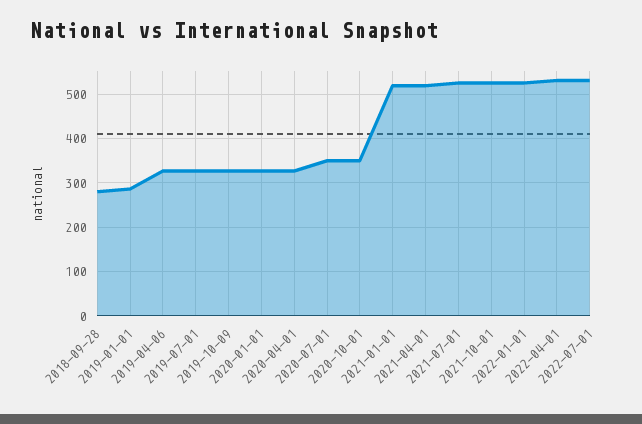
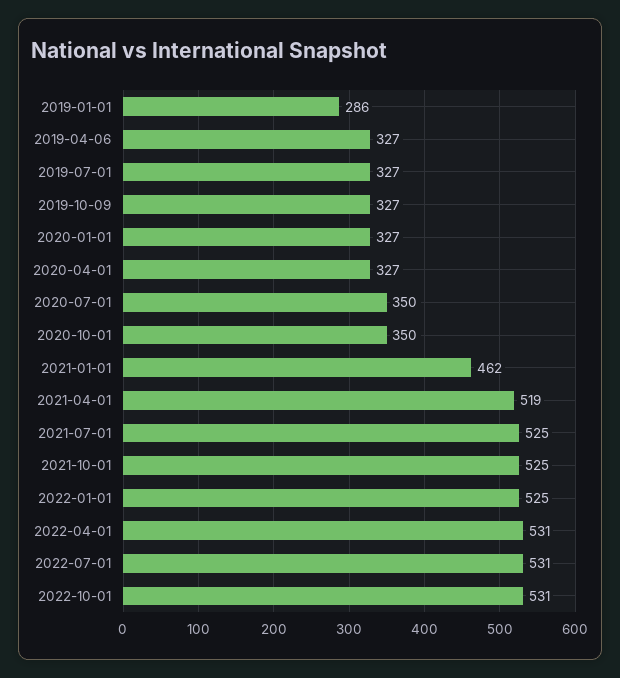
2018-09-28: 280 -> none
2021-01-01: 520 -> 462
2022-10-01: none -> 531

